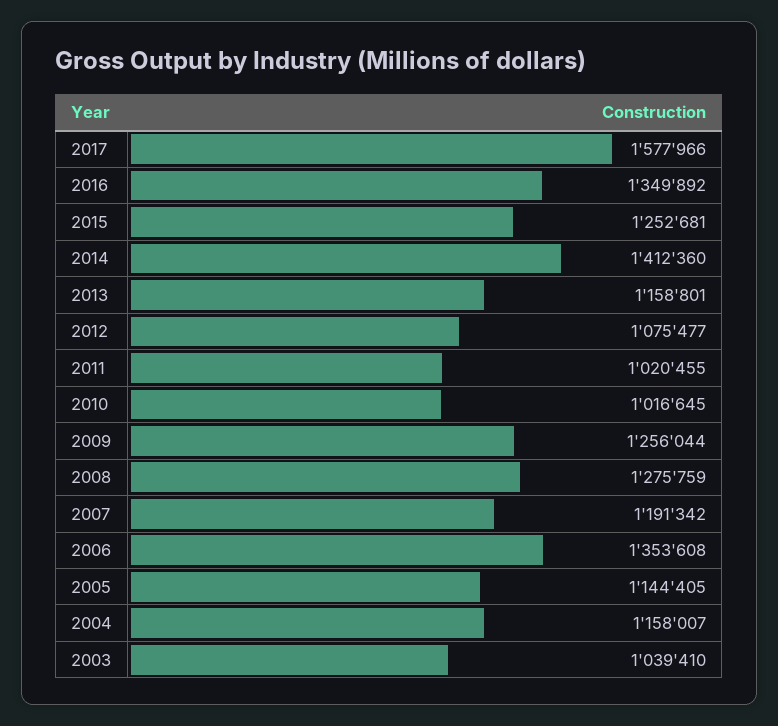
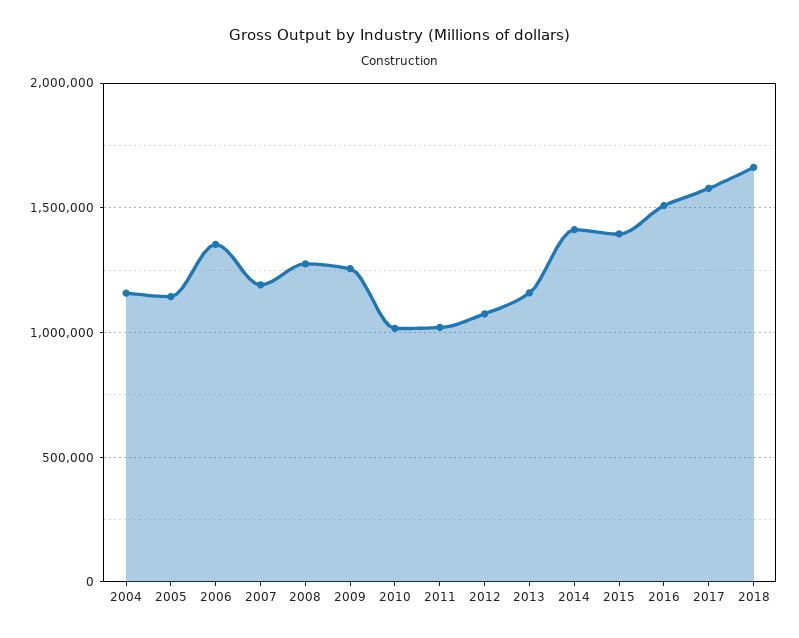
2016: 1349892 -> 1500000
2015: 1252681 -> 1400000
2003: 1039410 -> none
2018: none -> 1650000

